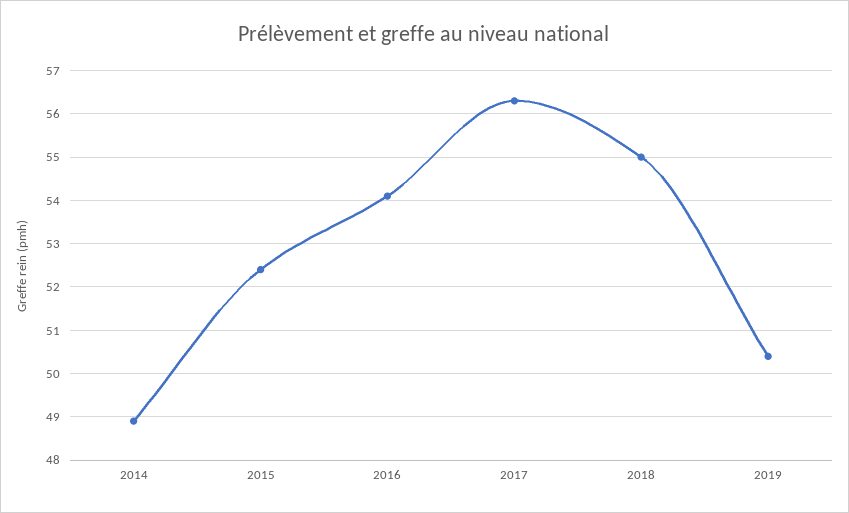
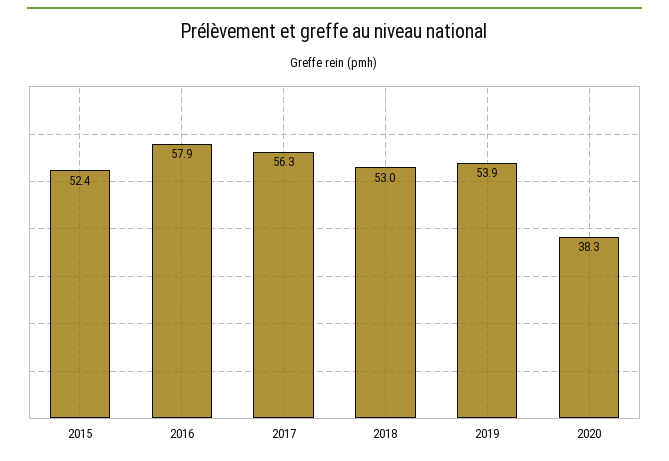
2014: 49 -> none
2016: 54 -> 57.9
2018: 55 -> 53
2019: 50.5 -> 53.9
2020: none -> 38.3

